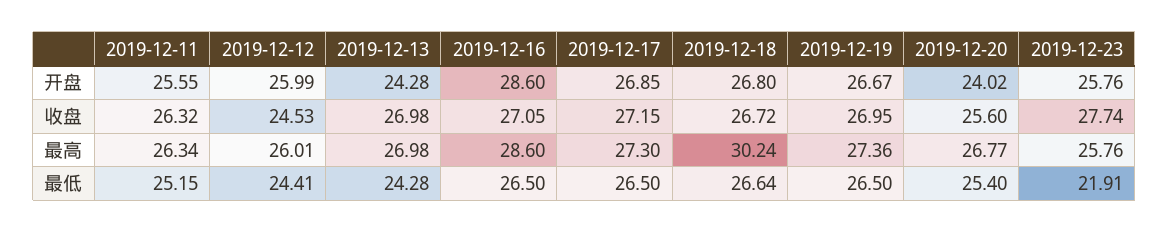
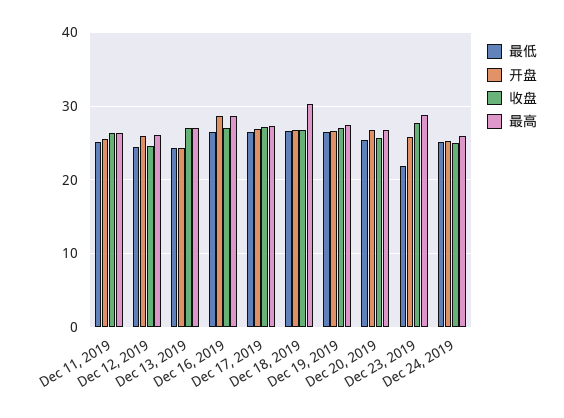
开盘, 2019-12-20: 24.02 -> 27
最高, 2019-12-23: 25.76 -> 29
最低, Dec 24, 2019: none -> 25
开盘, Dec 24, 2019: none -> 25
收盘, Dec 24, 2019: none -> 25
最高, Dec 24, 2019: none -> 26

